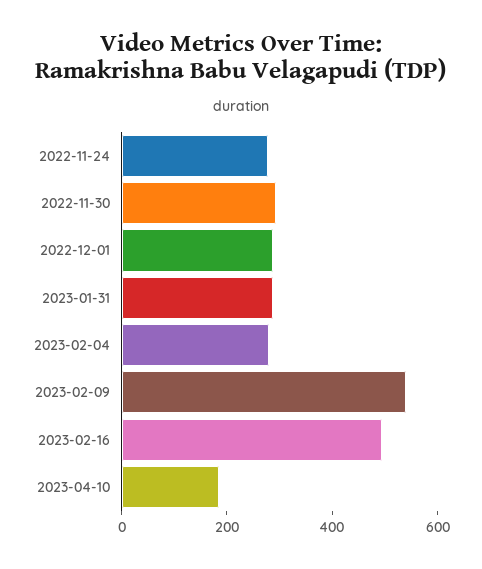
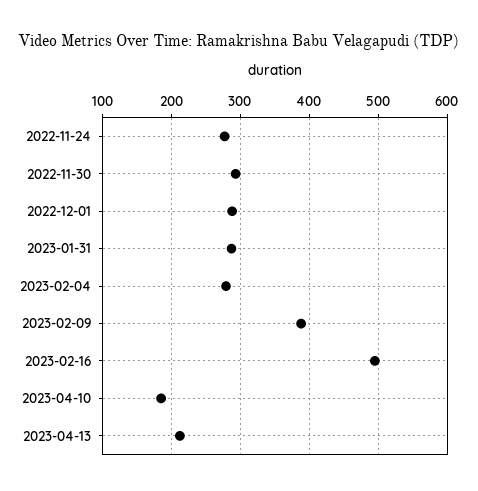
2023-02-09: 550 -> 390
2023-04-13: none -> 210

